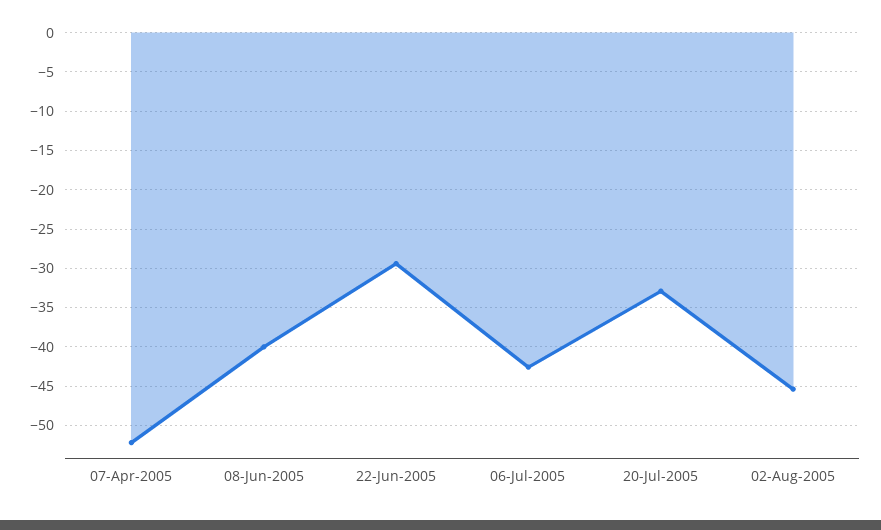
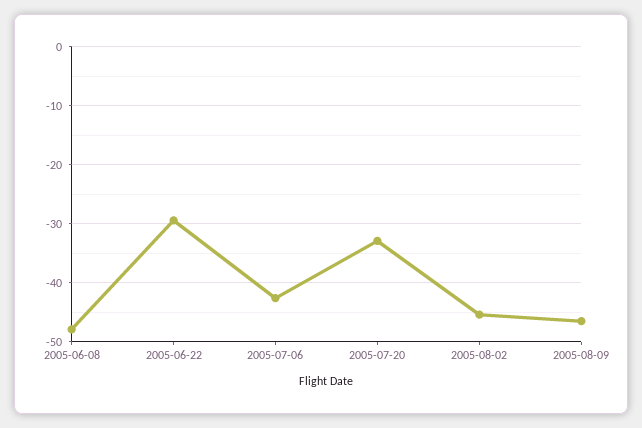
07-Apr-2005: -52 -> none
08-Jun-2005: -40 -> -48
2005-08-09: none -> -46

